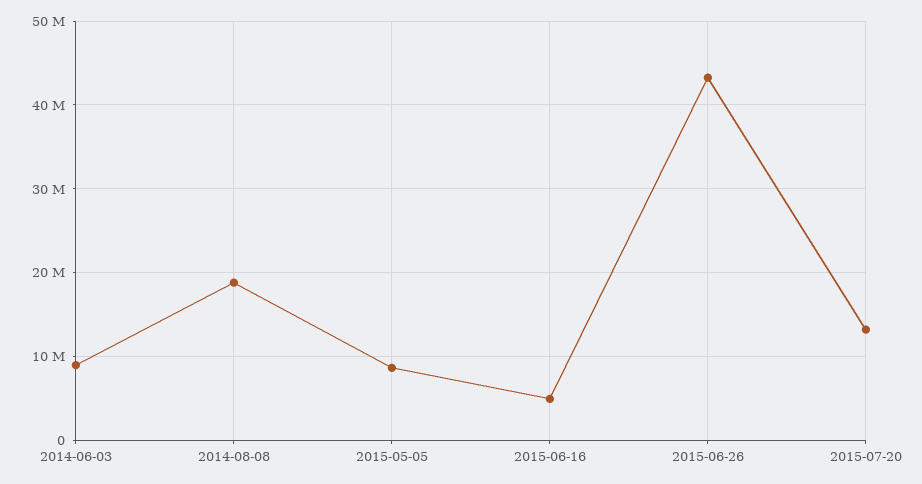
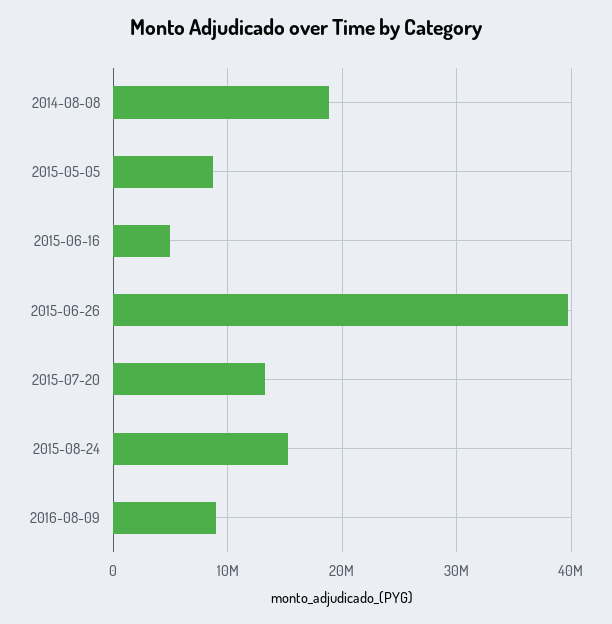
2014-06-03: 9000000 -> none
2015-06-26: 43000000 -> 40000000
2015-08-24: none -> 15000000
2016-08-09: none -> 9000000

